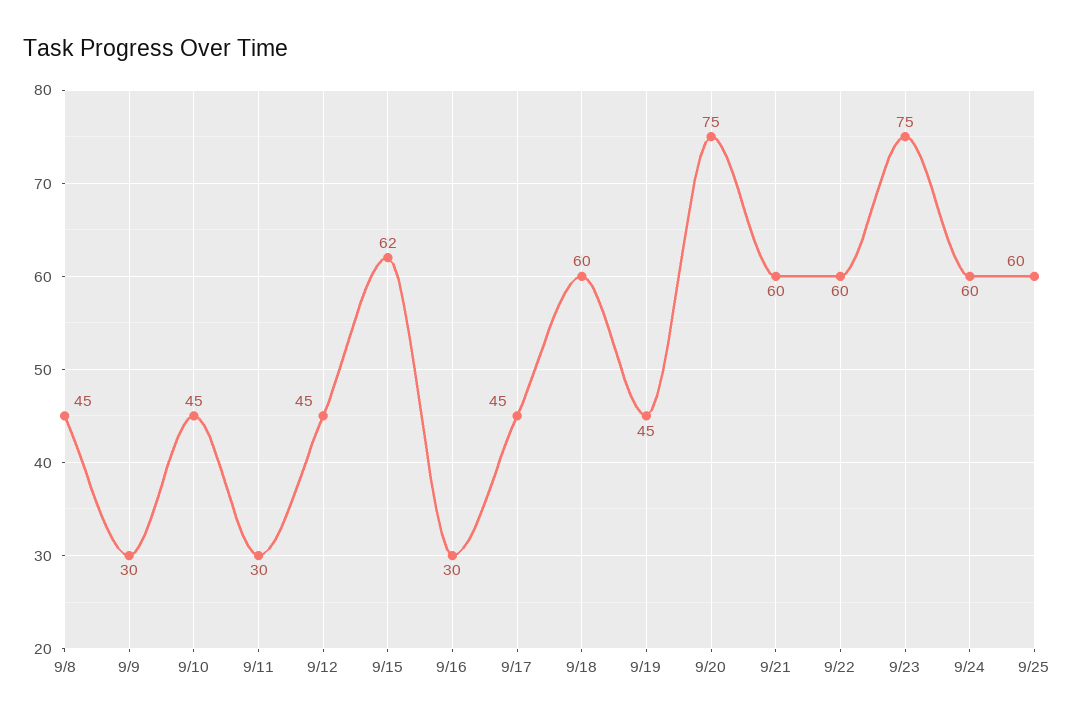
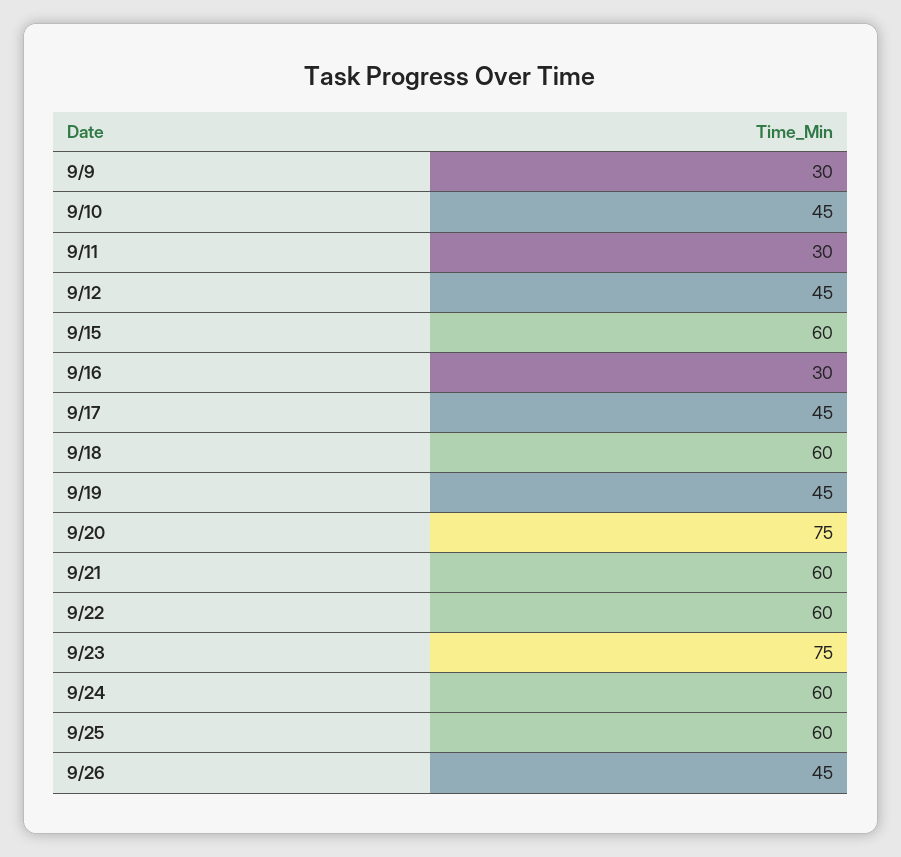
9/8: 45 -> none
9/15: 62 -> 60
9/26: none -> 45

